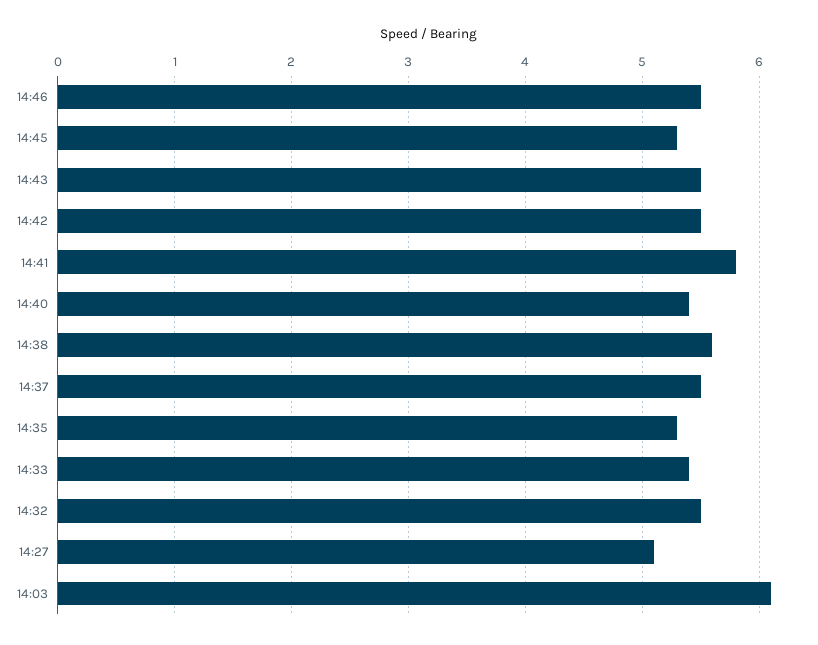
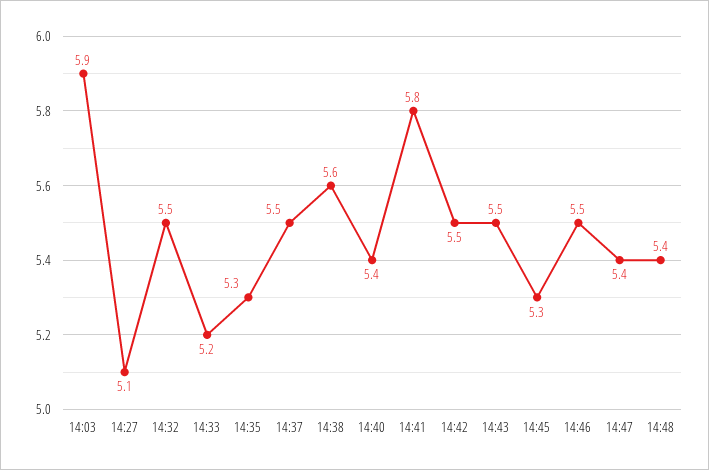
14:33: 5.4 -> 5.2
14:03: 6.1 -> 5.9
14:47: none -> 5.4
14:48: none -> 5.4

